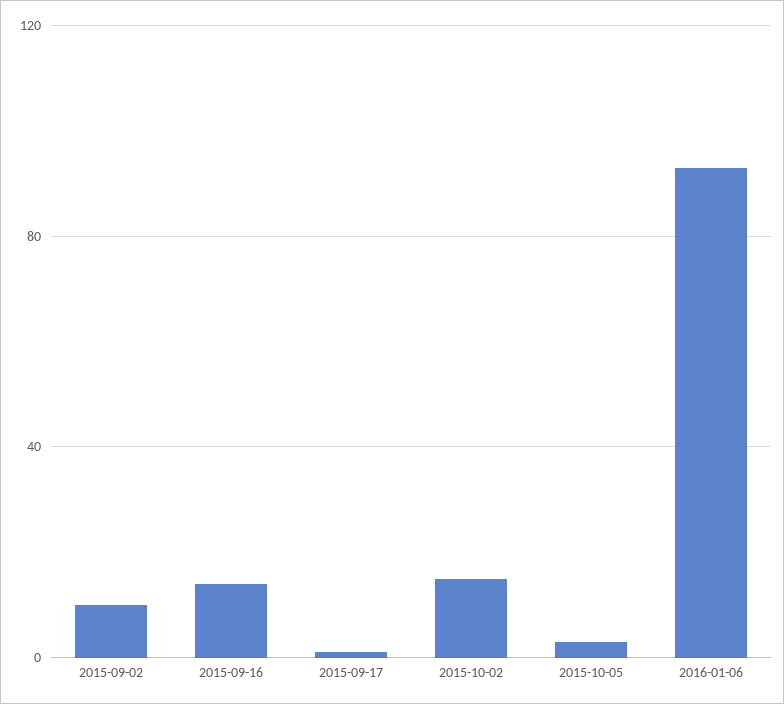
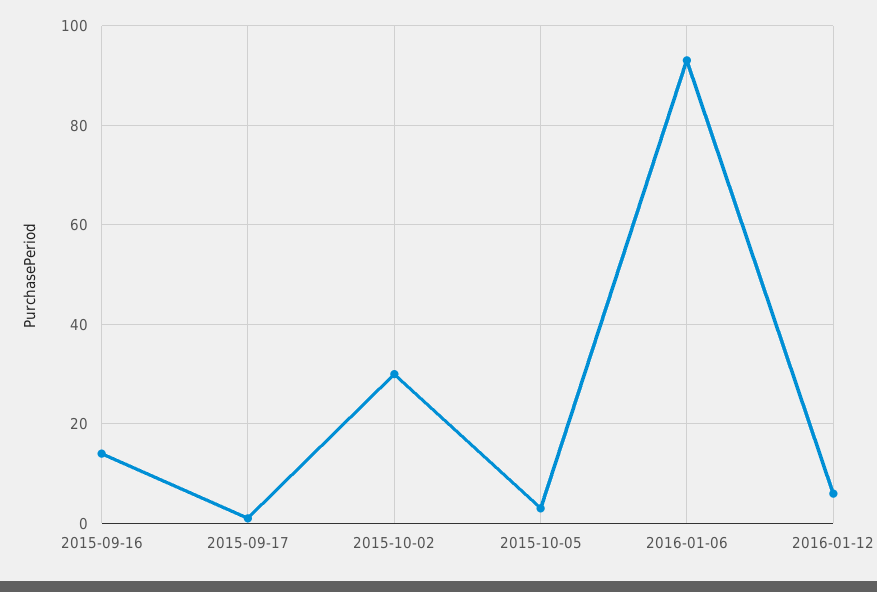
2015-09-02: 10 -> none
2015-10-02: 15 -> 30
2016-01-12: none -> 5

